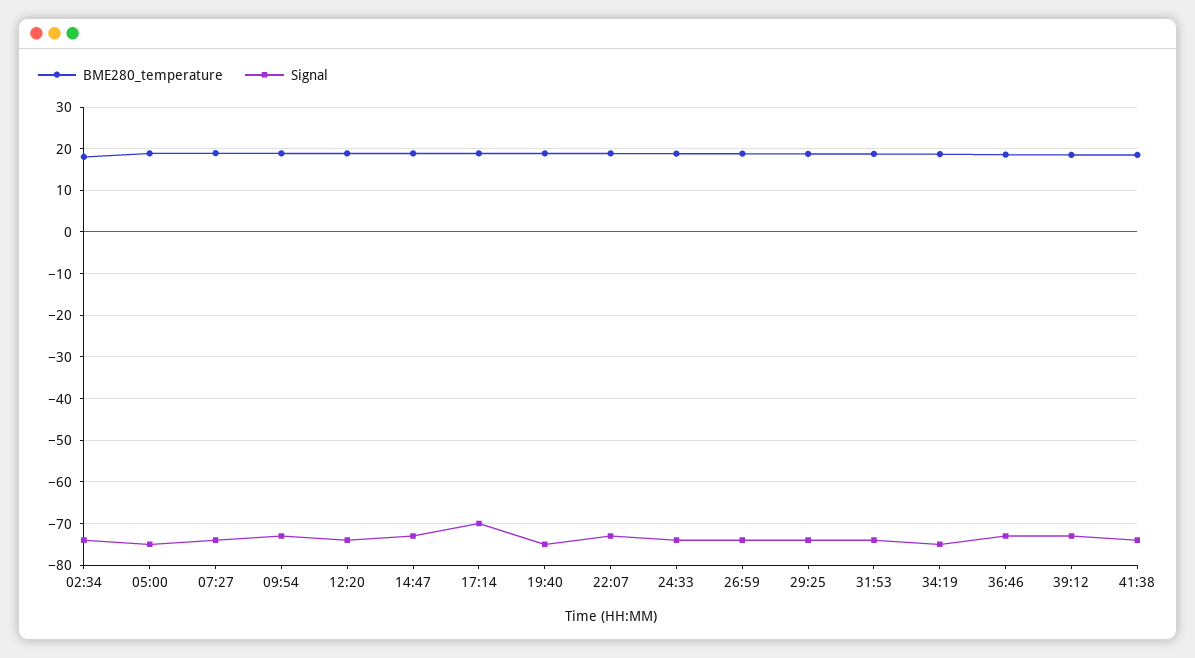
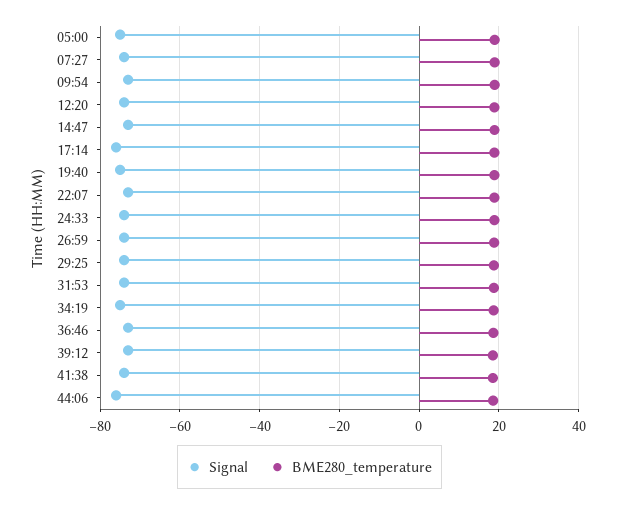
BME280_temperature, 02:34: 18 -> none
Signal, 02:34: -74 -> none
Signal, 17:14: -70 -> -76
Signal, 44:06: none -> -76
BME280_temperature, 44:06: none -> 18

